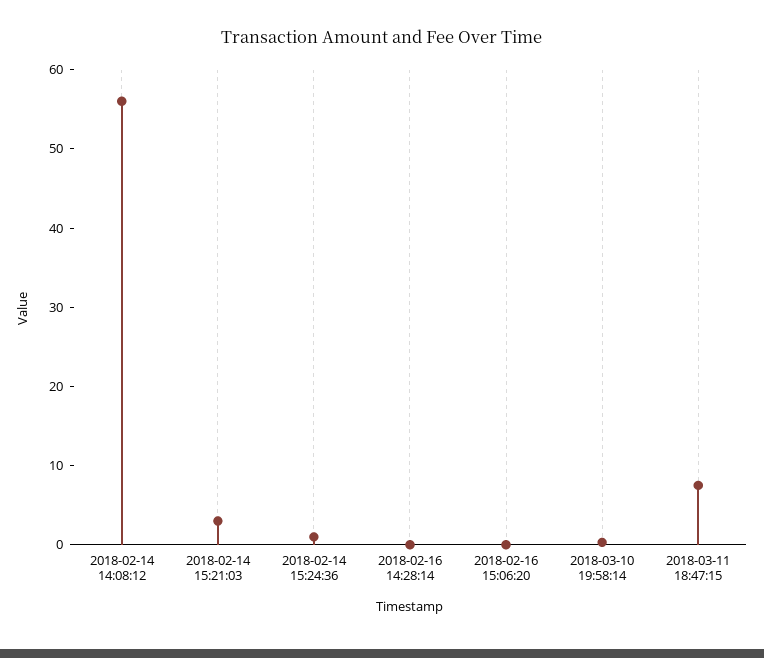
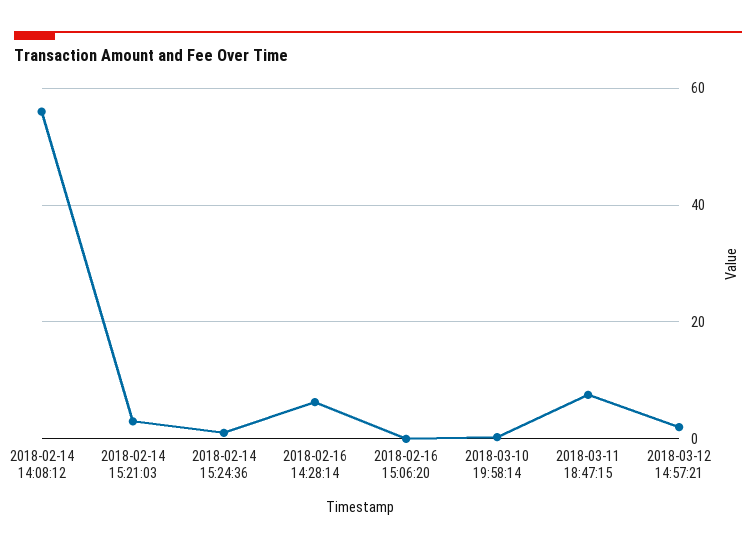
2018-02-16 14:28:14: 0 -> 6
2018-03-12 14:57:21: none -> 2

